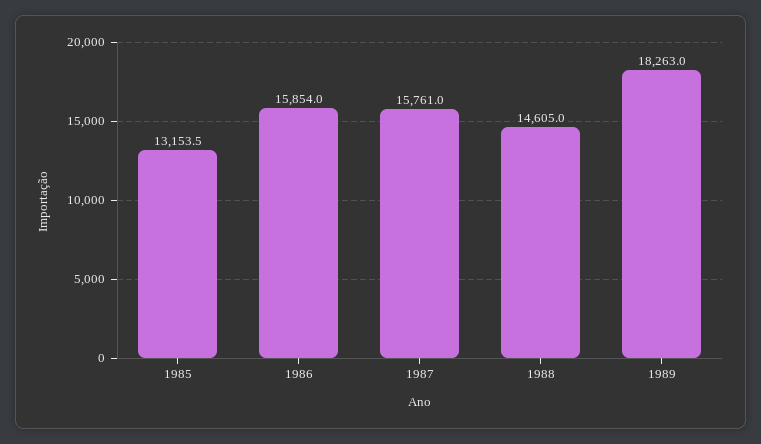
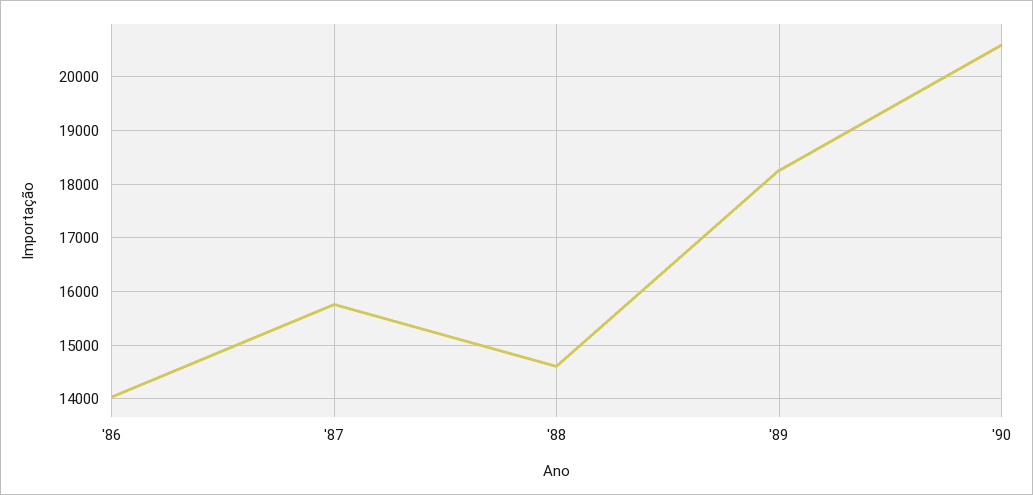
1985: 13153.5 -> none
1986: 15854 -> 14000
'90: none -> 20600

